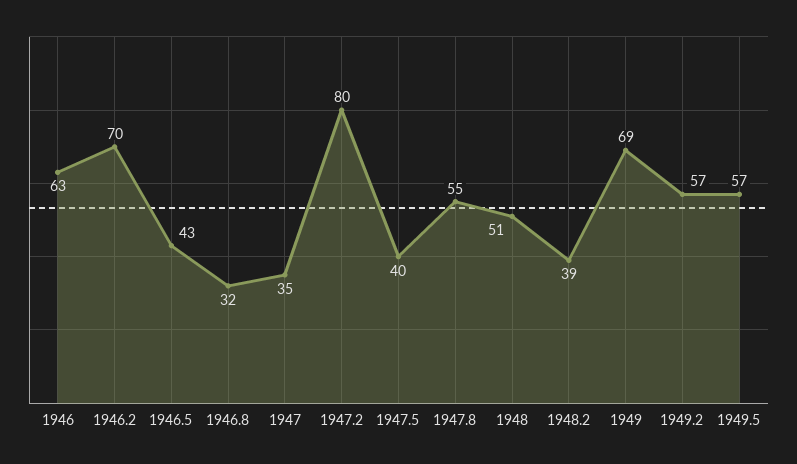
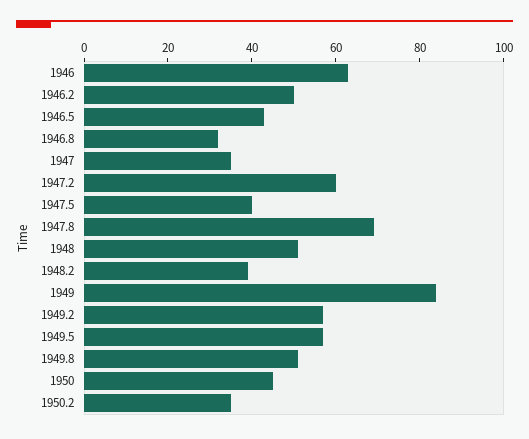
1946.2: 70 -> 50
1947.2: 80 -> 60
1947.8: 55 -> 70
1949: 69 -> 85
1949.8: none -> 50
1950: none -> 45
1950.2: none -> 35

